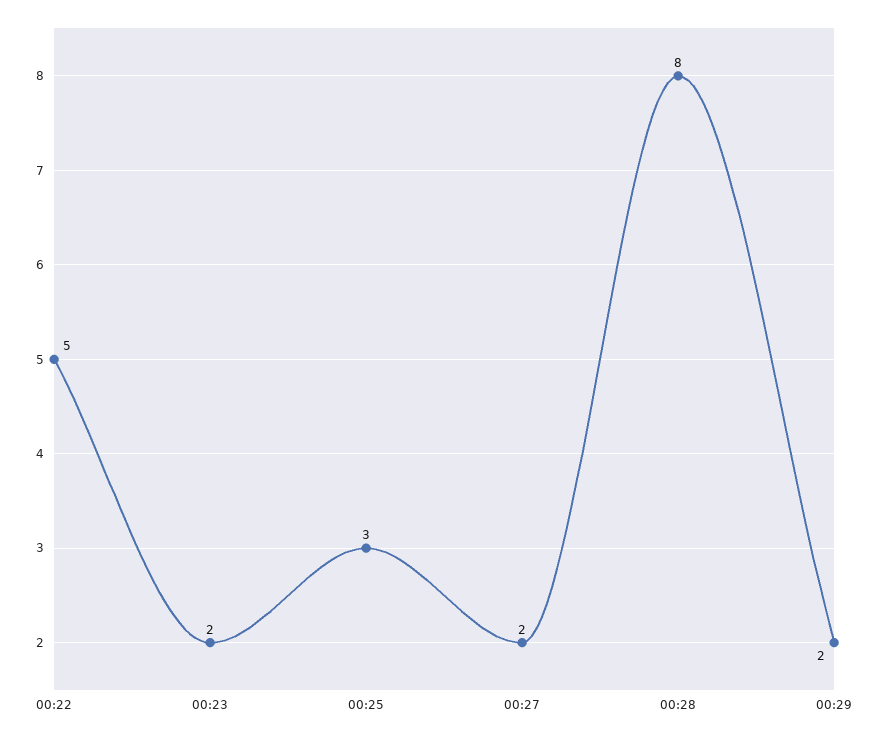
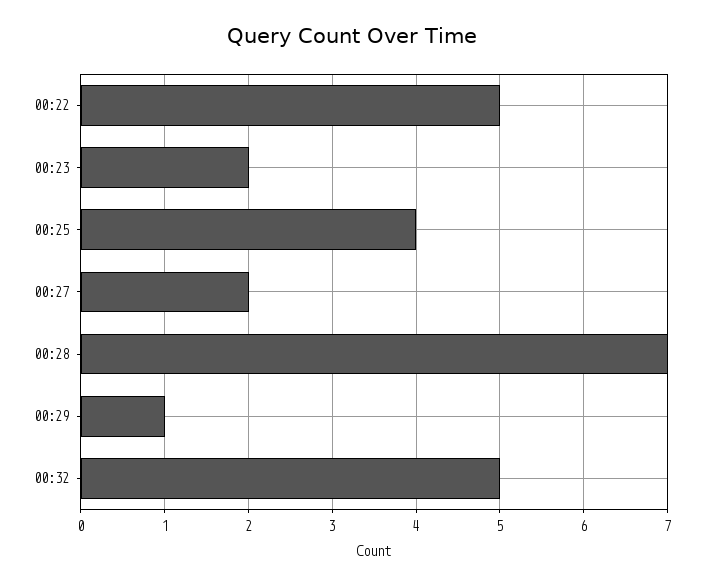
00:25: 3 -> 4
00:28: 8 -> 7
00:29: 2 -> 1
00:32: none -> 5

